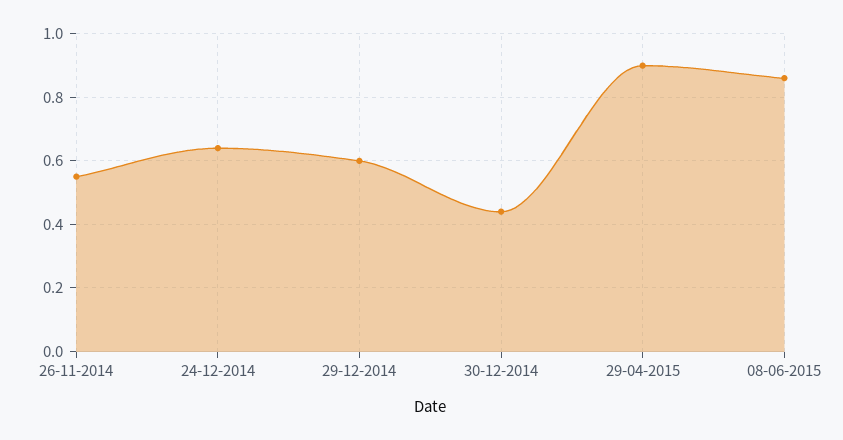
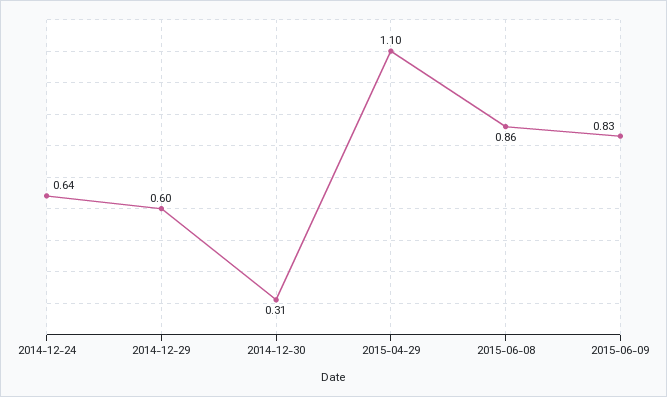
26-11-2014: 0.55 -> none
30-12-2014: 0.45 -> 0.31
29-04-2015: 0.9 -> 1.1
2015-06-09: none -> 0.83

